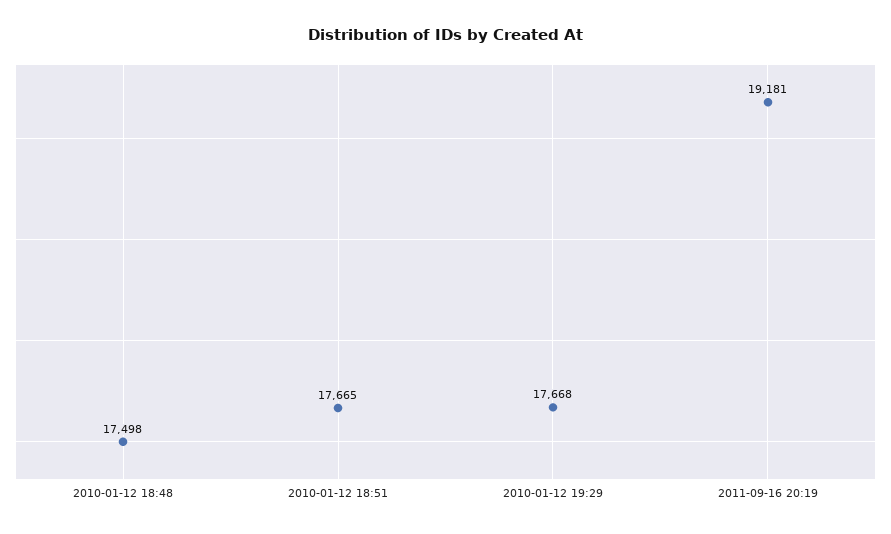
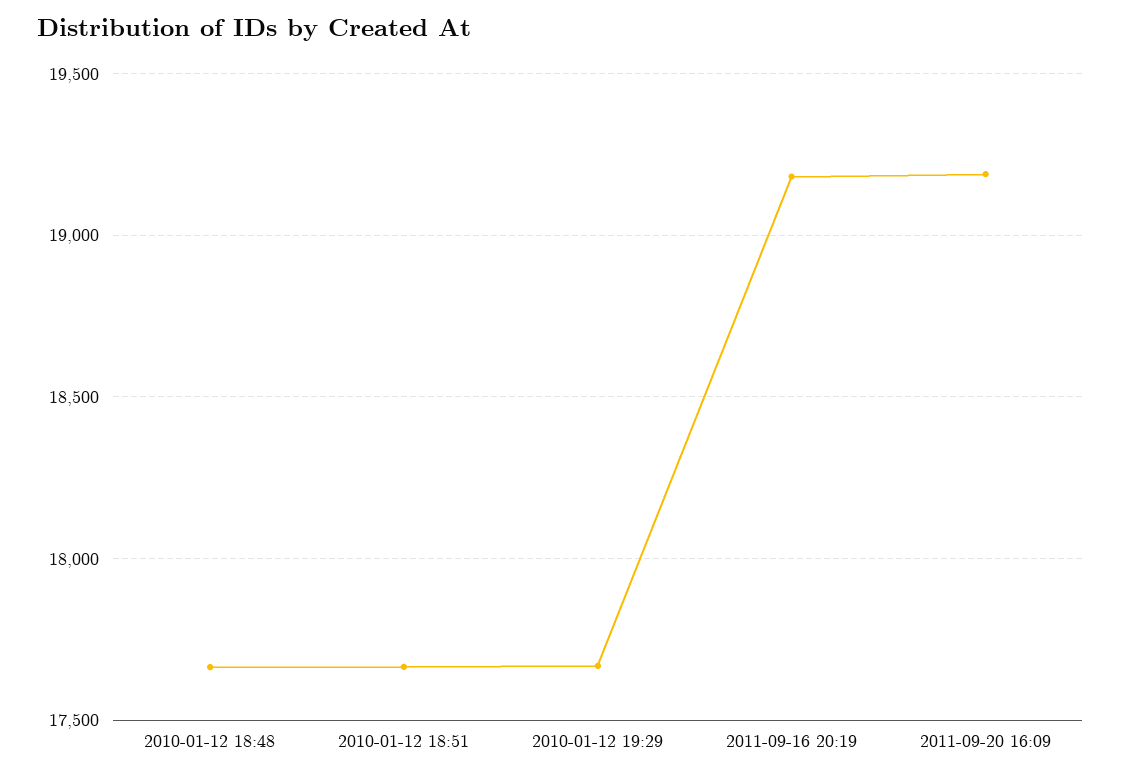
2010-01-12 18:48: 17498 -> 17650
2011-09-20 16:09: none -> 19200

